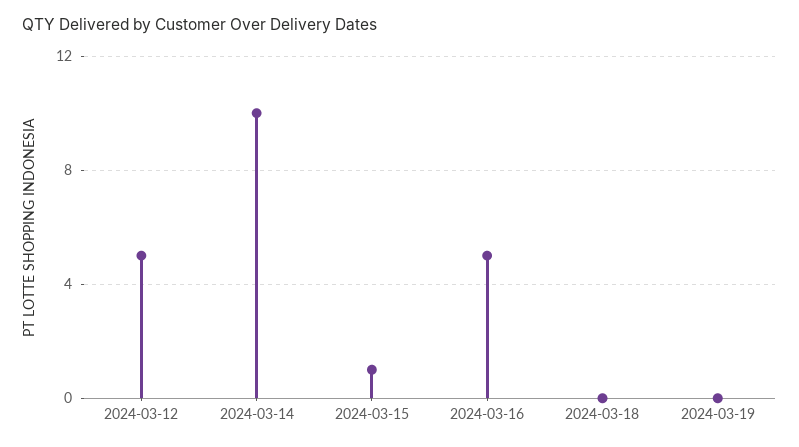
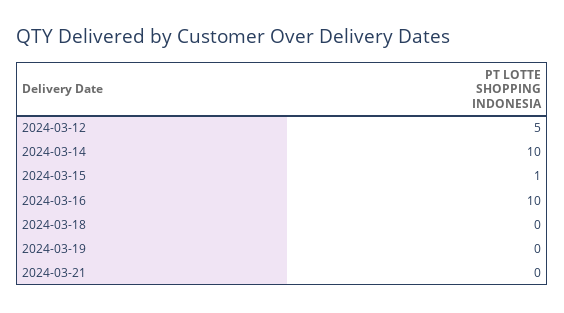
2024-03-16: 5 -> 10
2024-03-21: none -> 0

